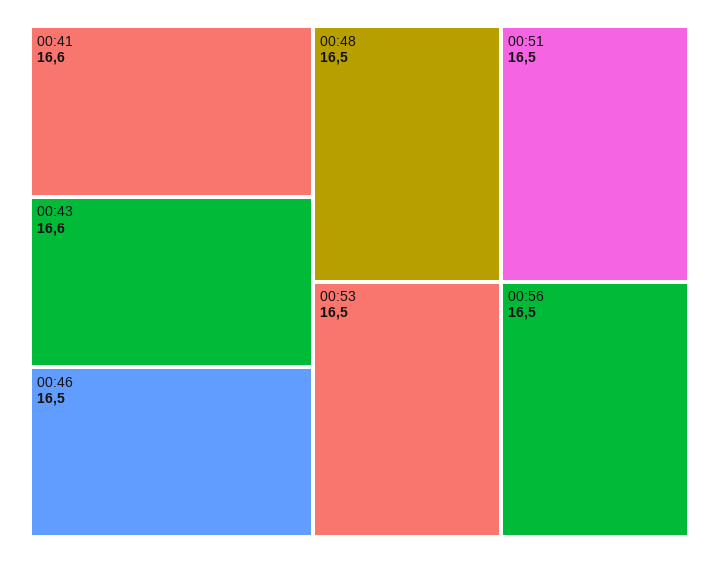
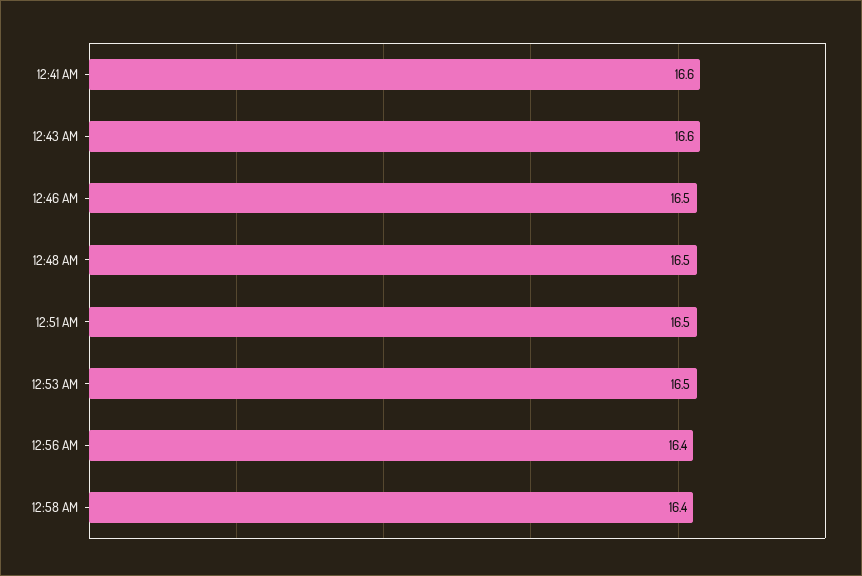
00:56: 16.5 -> 16.4
12:58 AM: none -> 16.4

